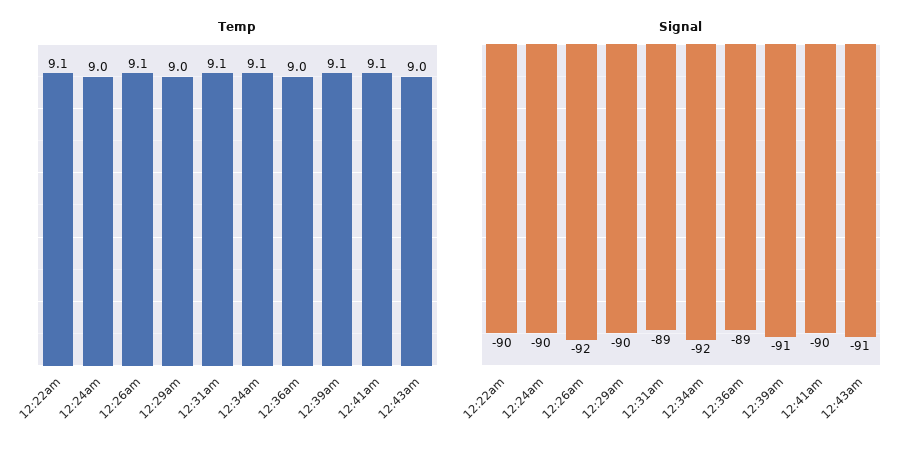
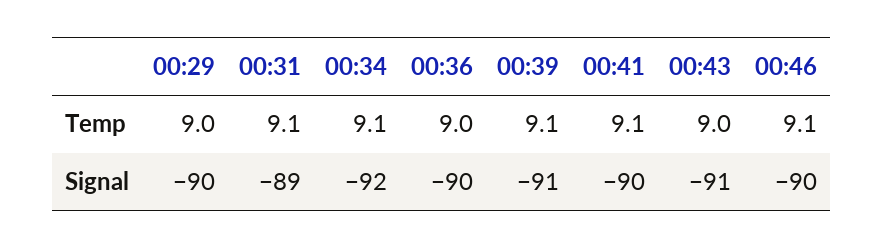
Temp, 12:22am: 9.1 -> none
Temp, 12:24am: 9 -> none
Temp, 12:26am: 9.1 -> none
Signal, 12:22am: -90 -> none
Signal, 12:24am: -90 -> none
Signal, 12:26am: -92 -> none
Signal, 12:36am: -89 -> -90
Temp, 00:46: none -> 9.1
Signal, 00:46: none -> -90

